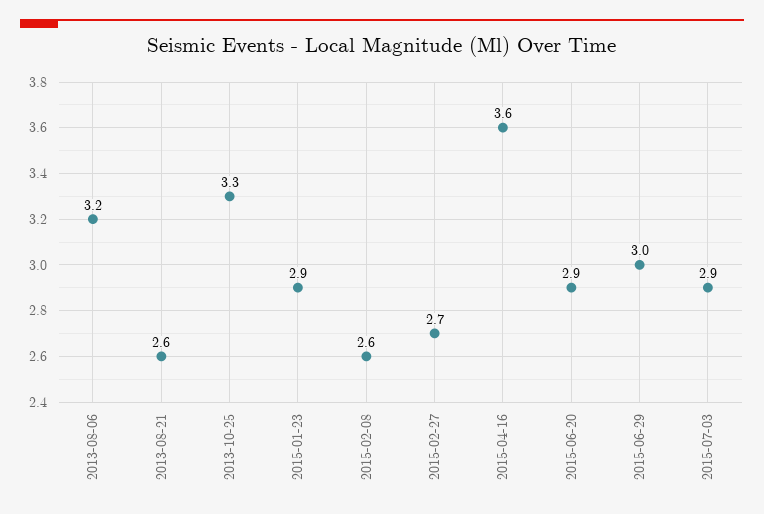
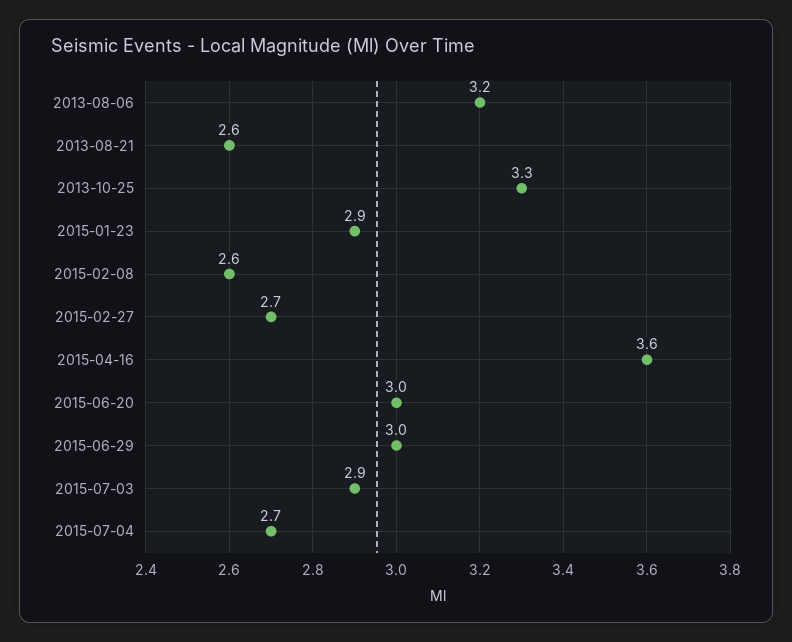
2015-06-20: 2.9 -> 3
2015-07-04: none -> 2.7

